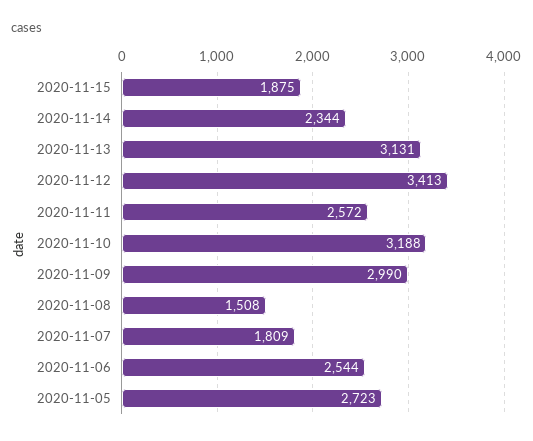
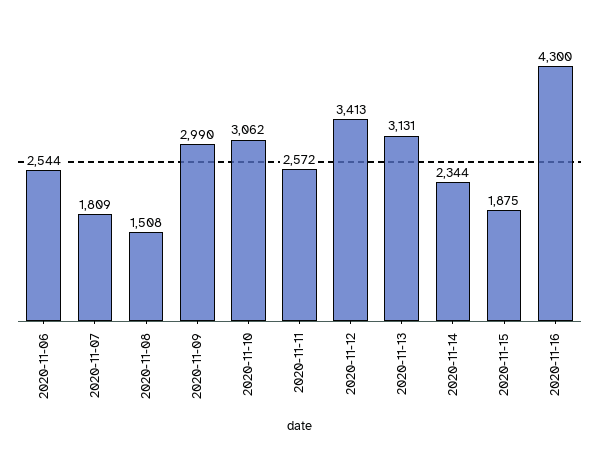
2020-11-10: 3188 -> 3062
2020-11-05: 2723 -> none
2020-11-16: none -> 4300

